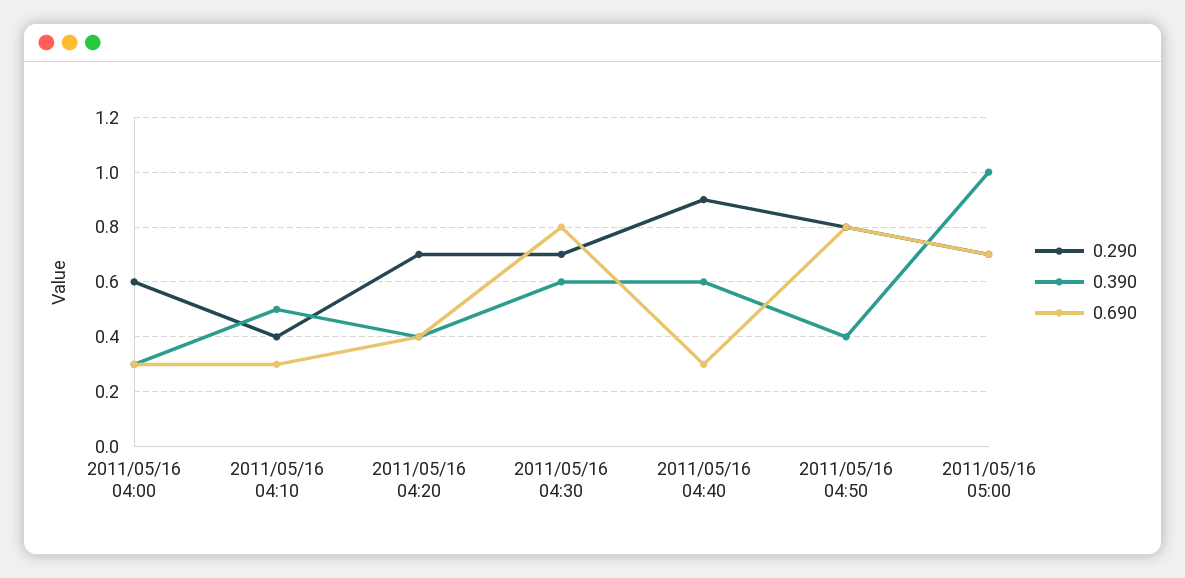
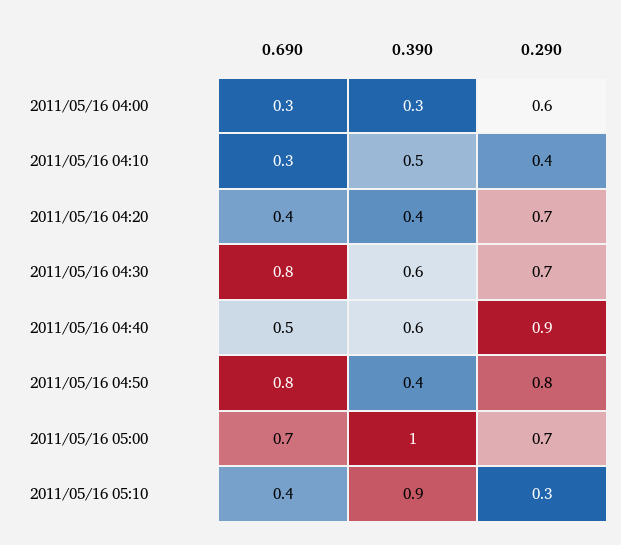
0.690, 2011/05/16 04:40: 0.3 -> 0.5
0.690, 2011/05/16 05:10: none -> 0.4
0.390, 2011/05/16 05:10: none -> 0.9
0.290, 2011/05/16 05:10: none -> 0.3

